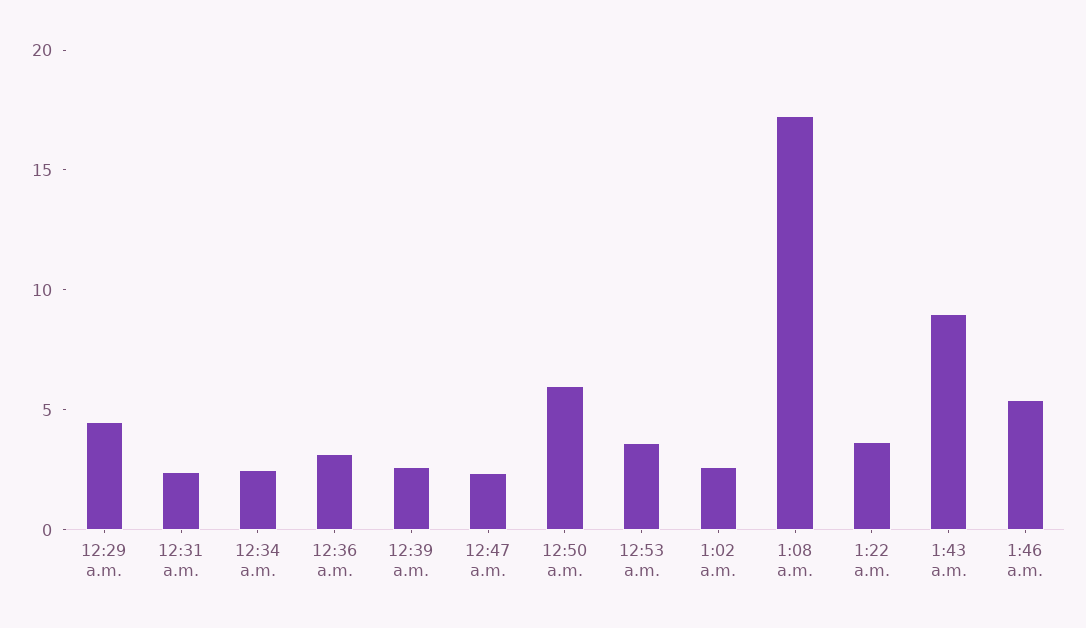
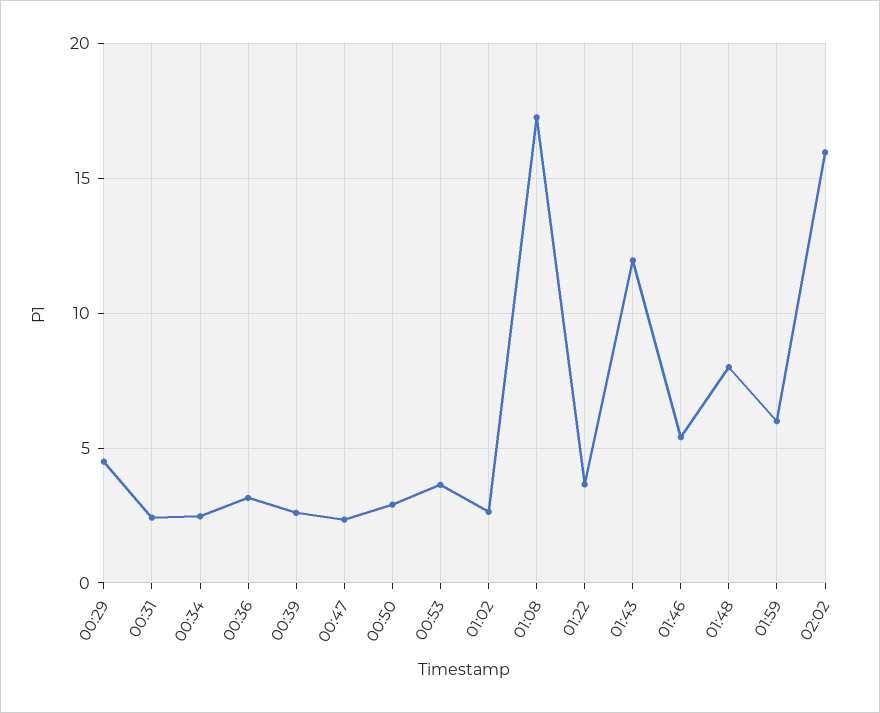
12:50 a.m.: 6 -> 3
1:43 a.m.: 9 -> 12
01:48: none -> 8
01:59: none -> 6
02:02: none -> 16

